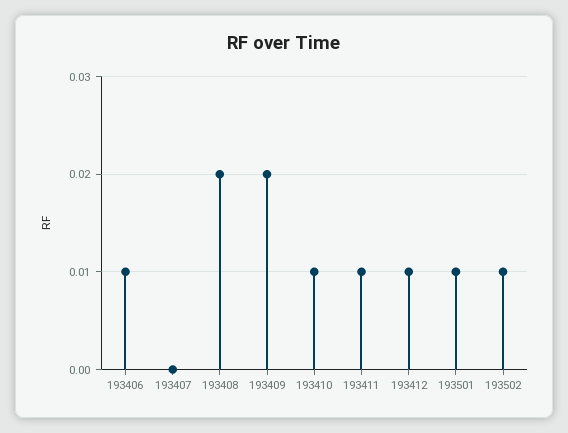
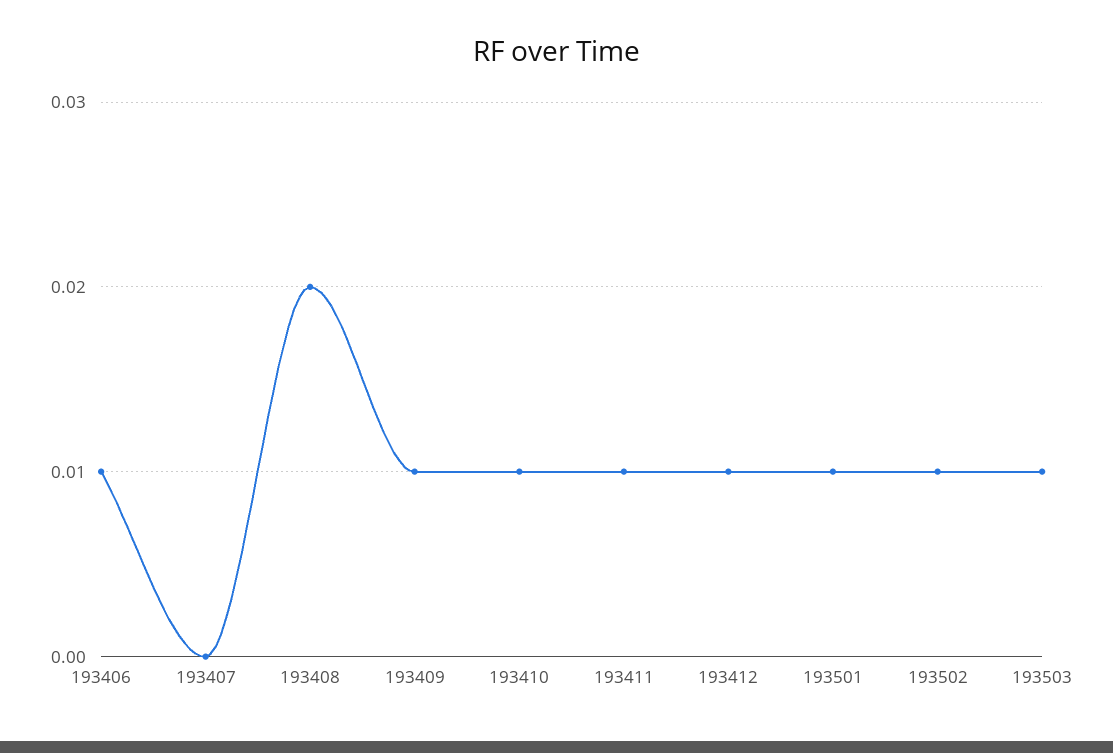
193409: 0.02 -> 0.01
193503: none -> 0.01

